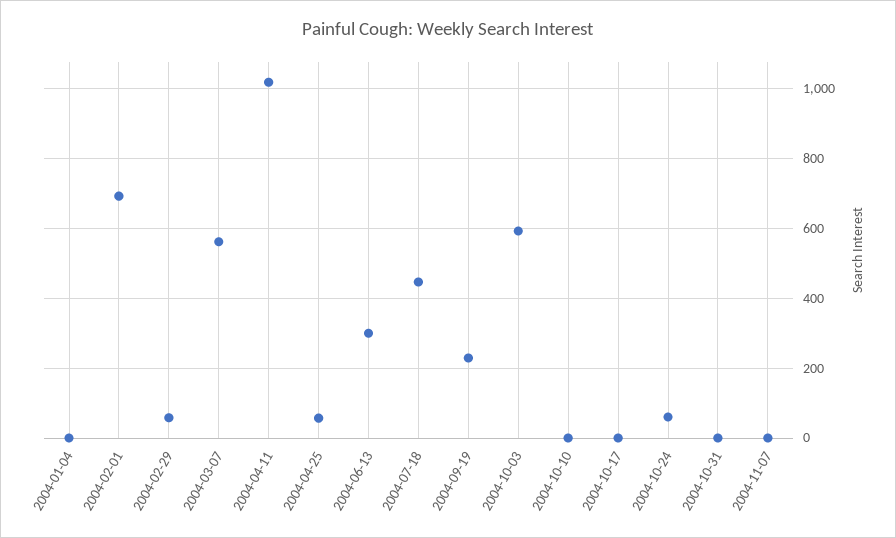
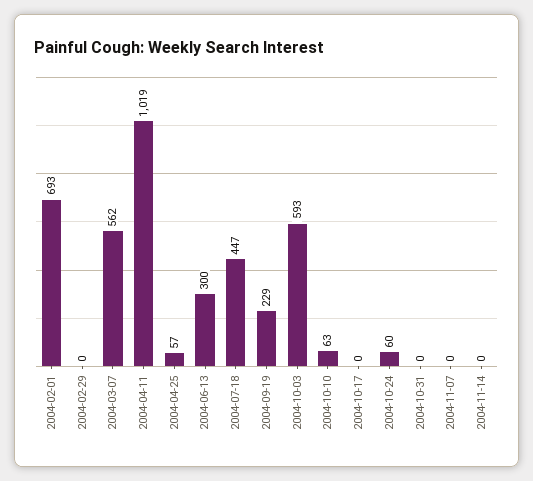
2004-01-04: 0 -> none
2004-02-29: 60 -> 0
2004-10-10: 0 -> 63
2004-11-14: none -> 0

